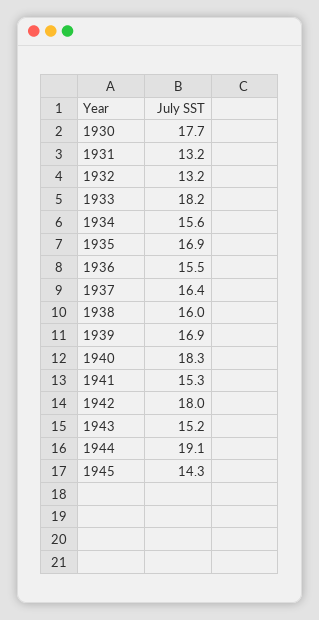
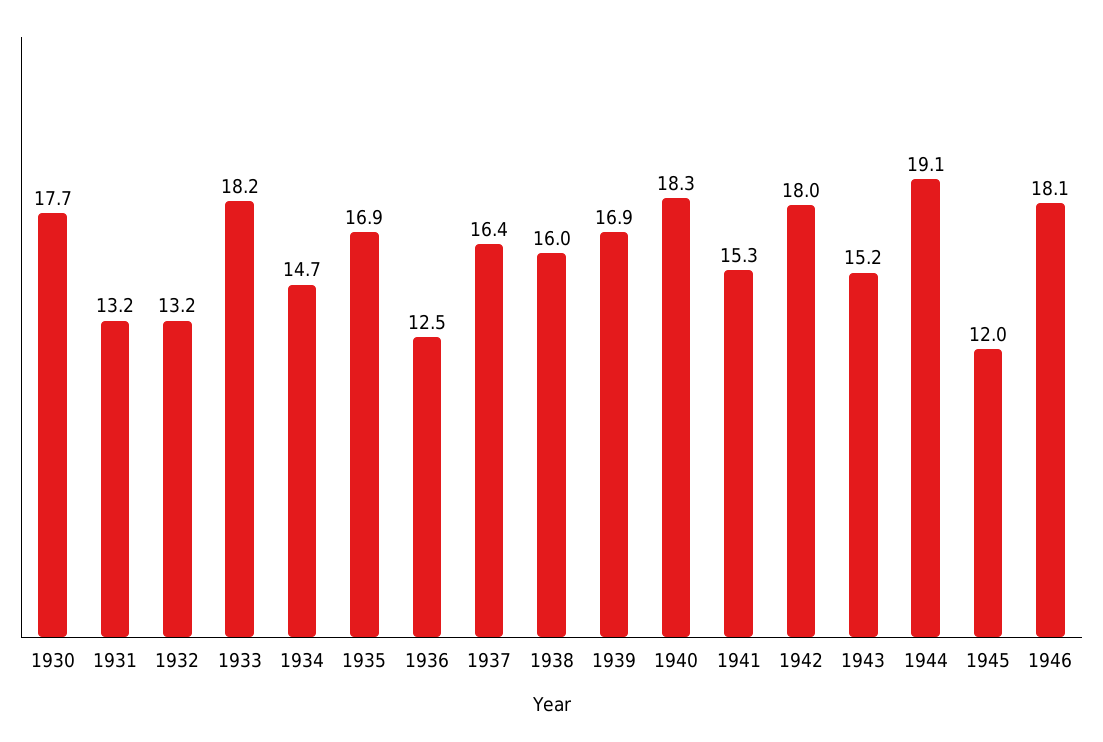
1934: 15.6 -> 14.7
1936: 15.5 -> 12.5
1945: 14.3 -> 12
1946: none -> 18.1

